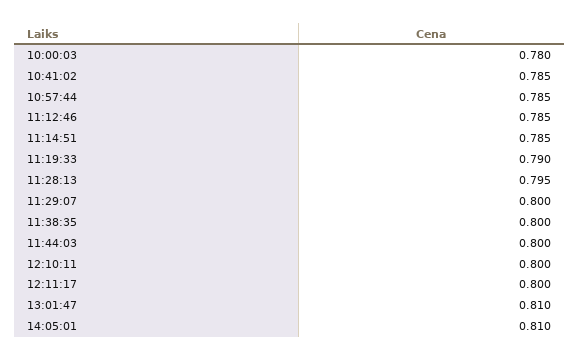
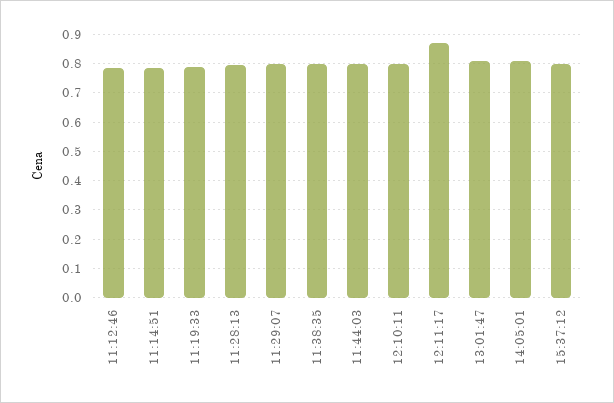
10:00:03: 0.78 -> none
10:41:02: 0.785 -> none
10:57:44: 0.785 -> none
12:11:17: 0.8 -> 0.875
15:37:12: none -> 0.8

